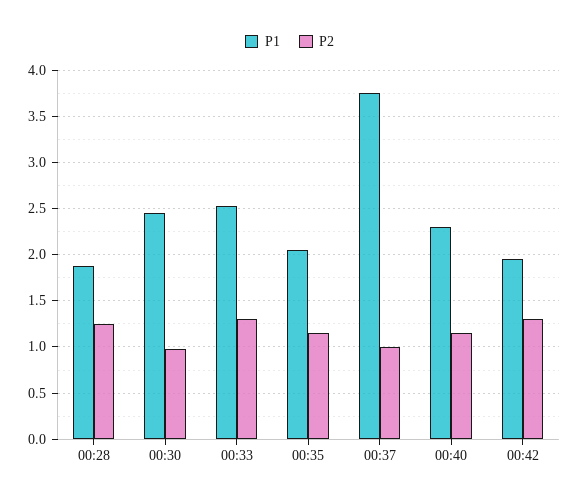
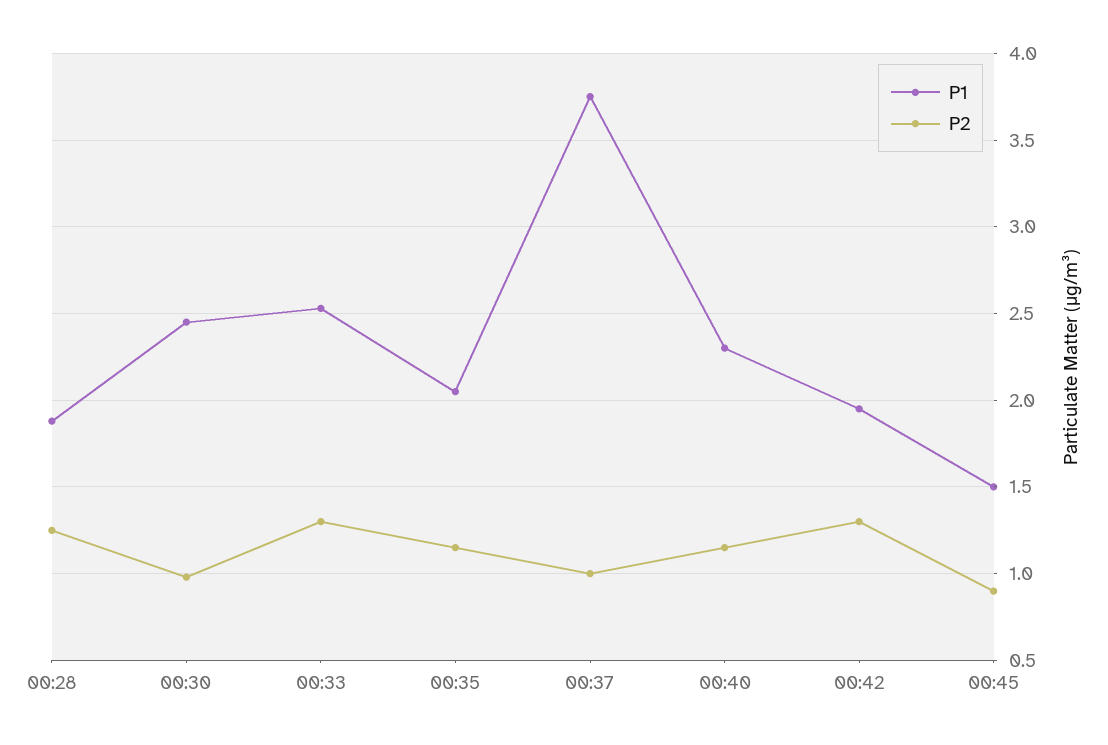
P1, 00:45: none -> 1.5
P2, 00:45: none -> 0.9

